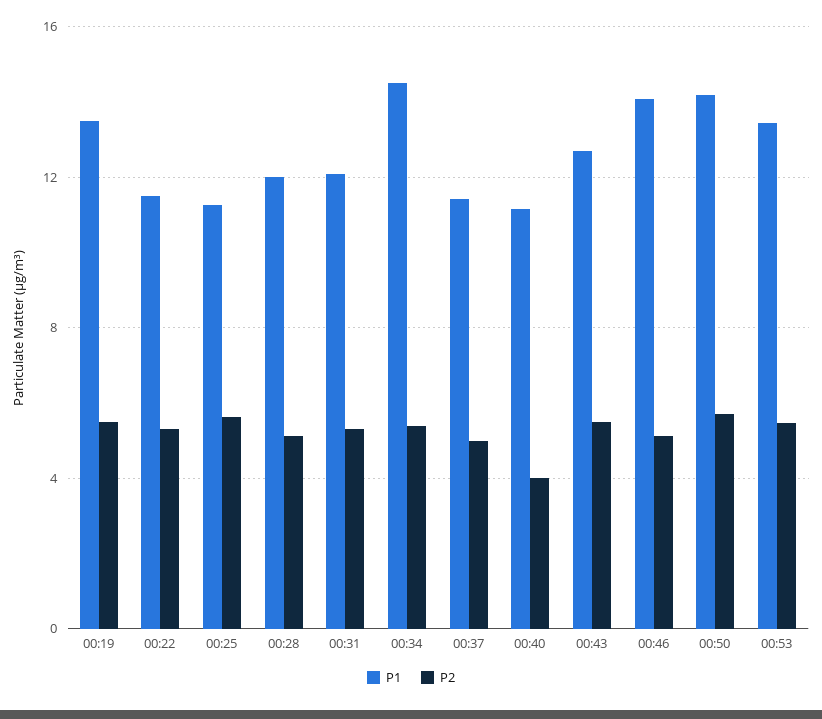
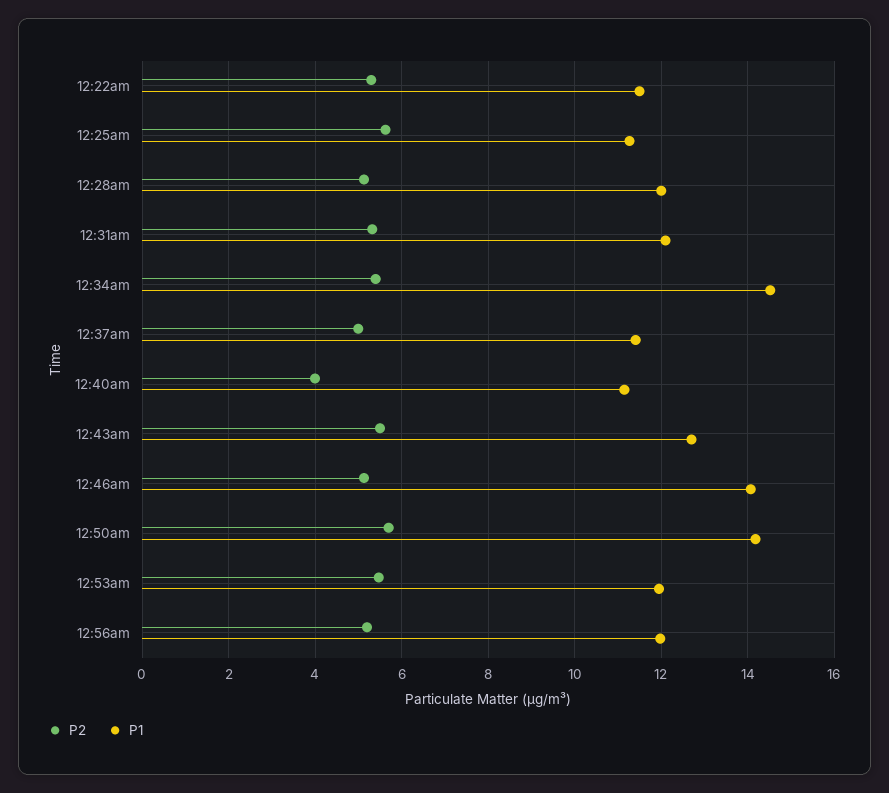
P1, 00:19: 13.5 -> none
P2, 00:19: 5.5 -> none
P1, 00:53: 13.5 -> 12
P2, 12:56am: none -> 5.2
P1, 12:56am: none -> 12

